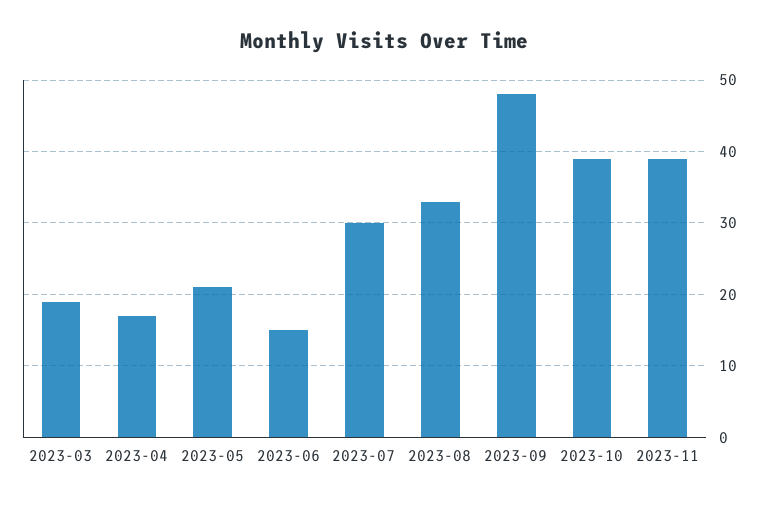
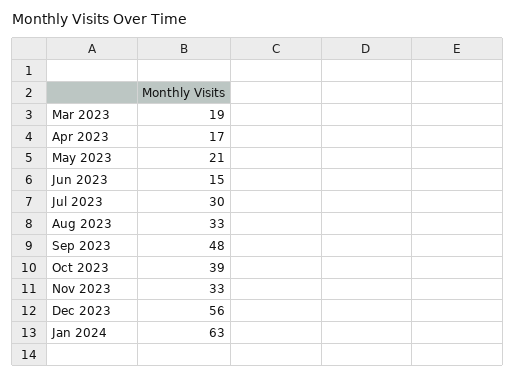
2023-11: 39 -> 33
Dec 2023: none -> 56
Jan 2024: none -> 63

